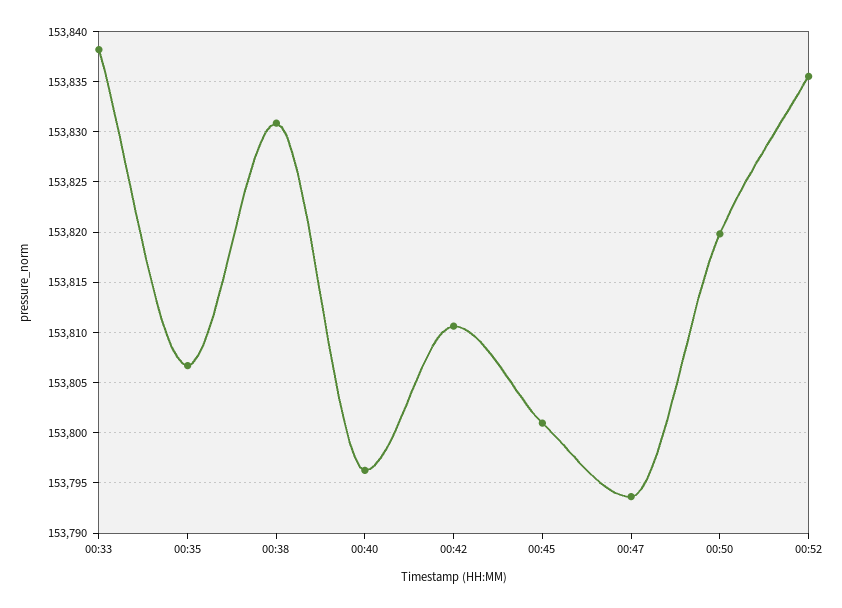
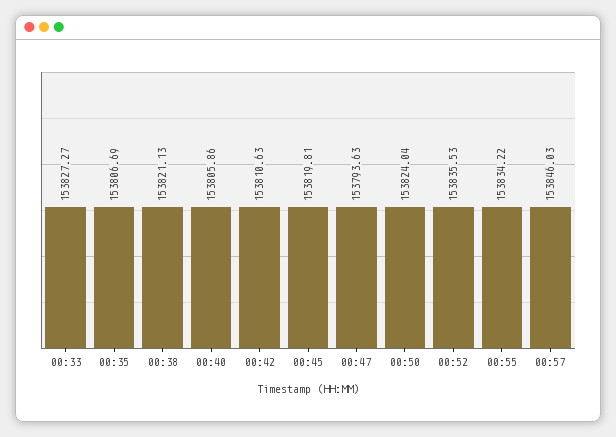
00:33: 153838 -> 153827.27
00:38: 153831 -> 153821.13
00:40: 153796 -> 153805.86
00:45: 153801 -> 153819.81
00:50: 153820 -> 153824.04
00:55: none -> 153834.22
00:57: none -> 153846.03

